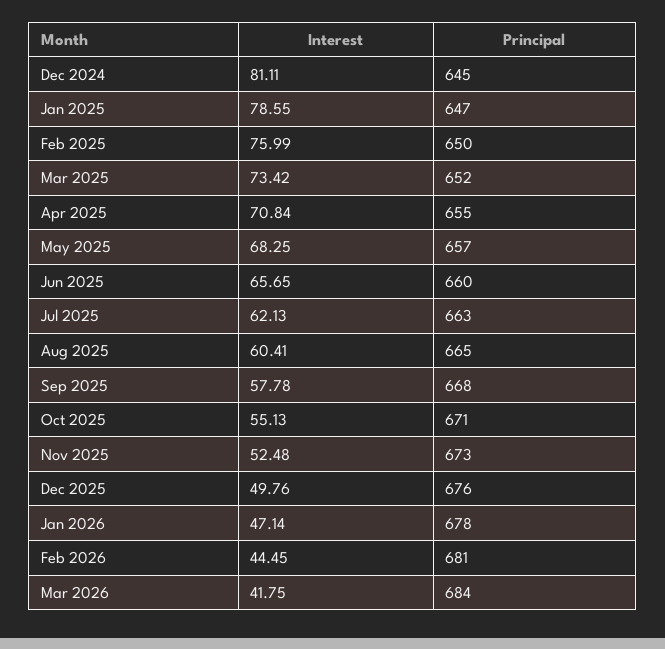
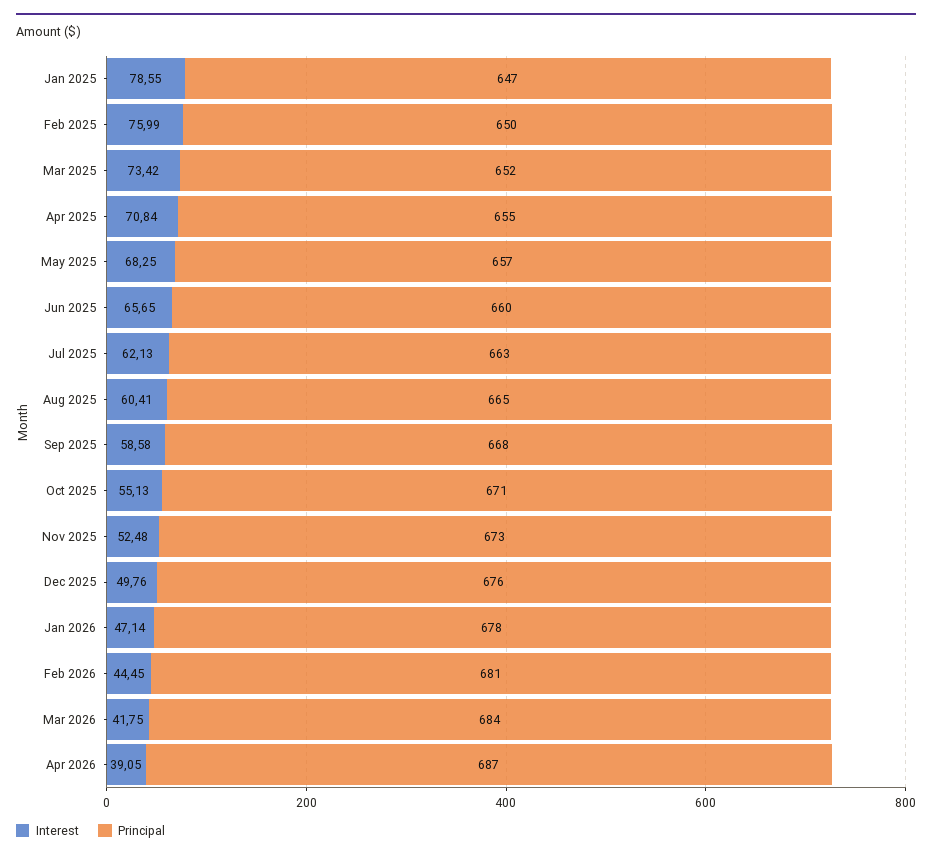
Interest, Dec 2024: 81.11 -> none
Principal, Dec 2024: 645 -> none
Interest, Sep 2025: 57.78 -> 58.58
Interest, Apr 2026: none -> 39.05
Principal, Apr 2026: none -> 687

